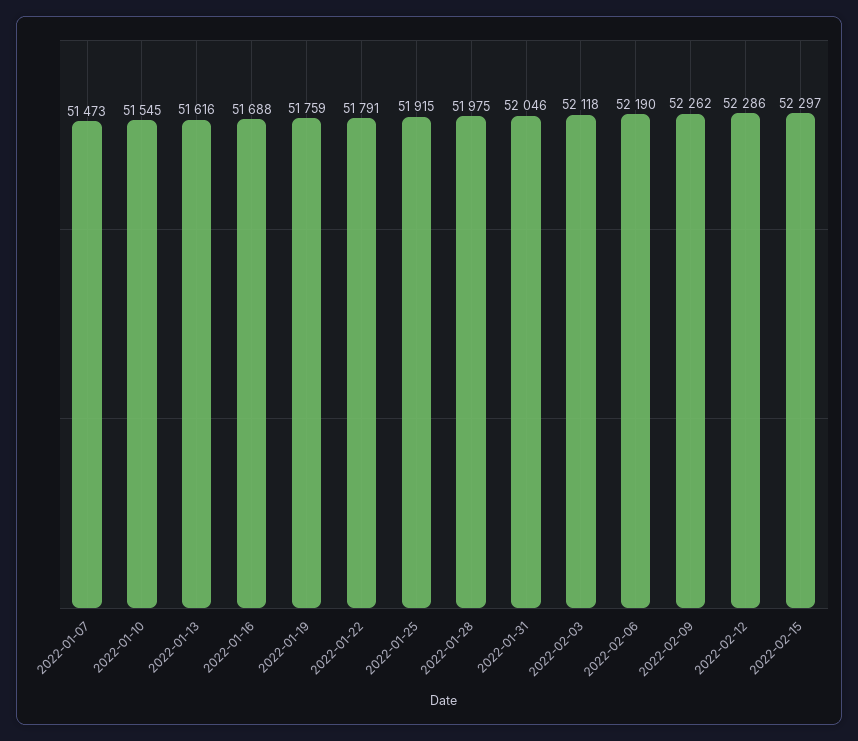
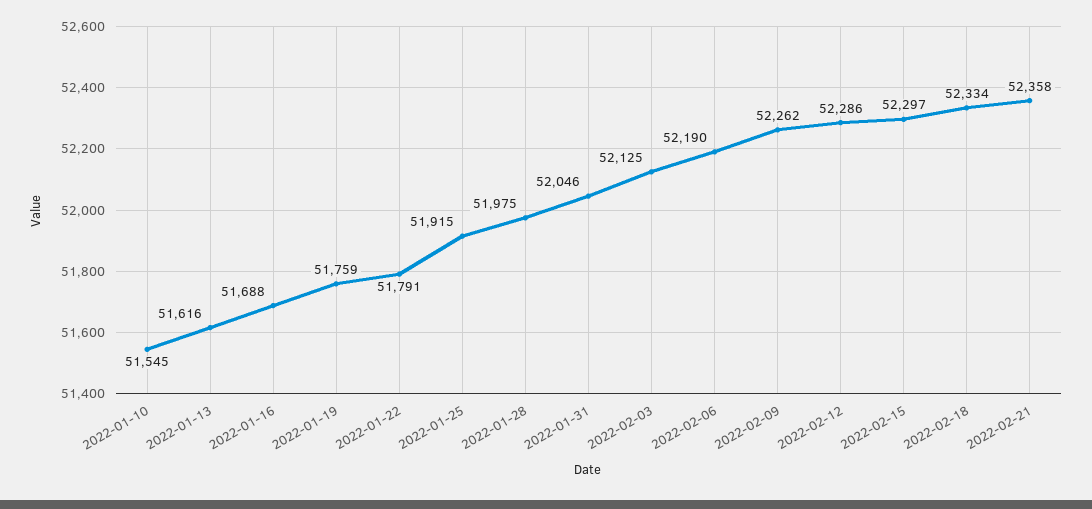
2022-01-07: 51473 -> none
2022-02-03: 52118 -> 52125
2022-02-18: none -> 52334
2022-02-21: none -> 52358

